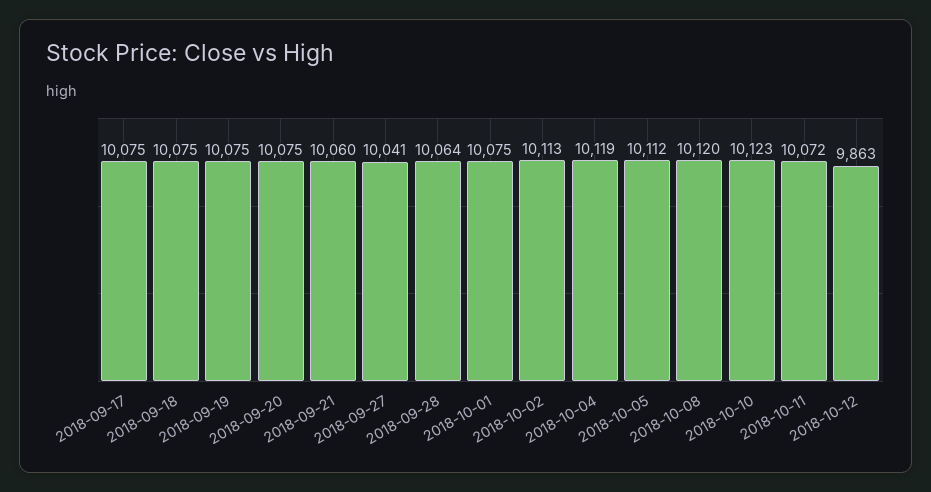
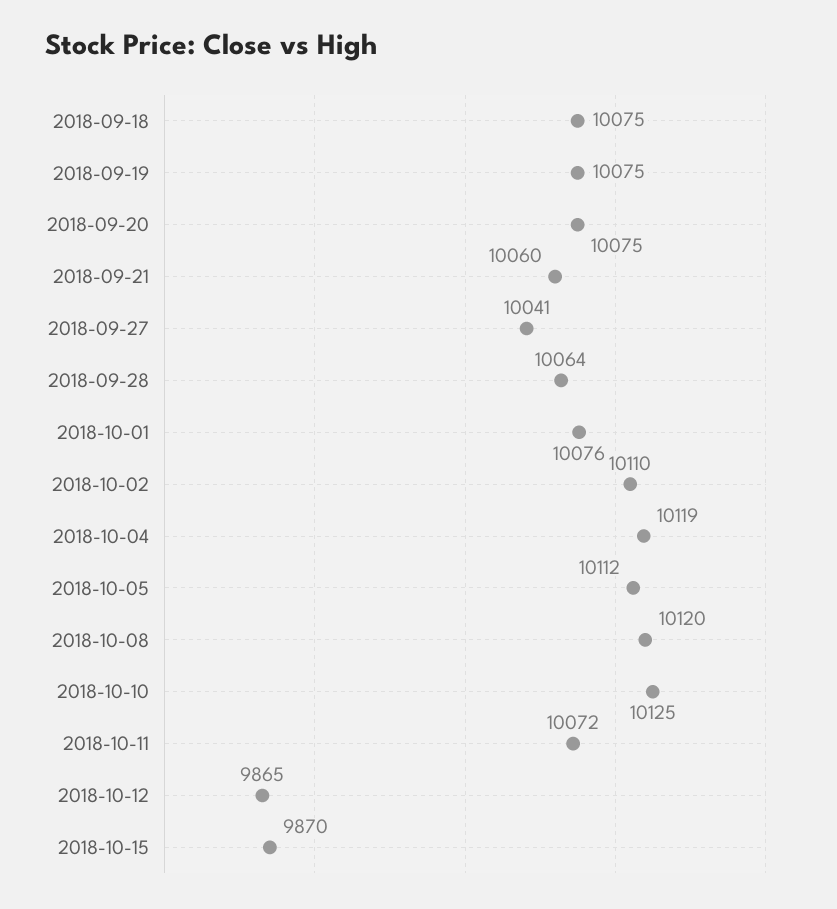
2018-09-17: 10075 -> none
2018-10-01: 10075 -> 10076
2018-10-02: 10113 -> 10110
2018-10-10: 10123 -> 10125
2018-10-12: 9863 -> 9865
2018-10-15: none -> 9870

